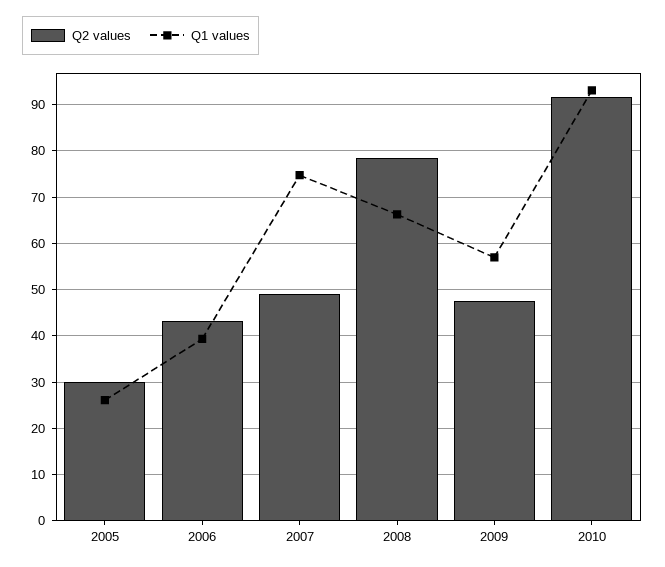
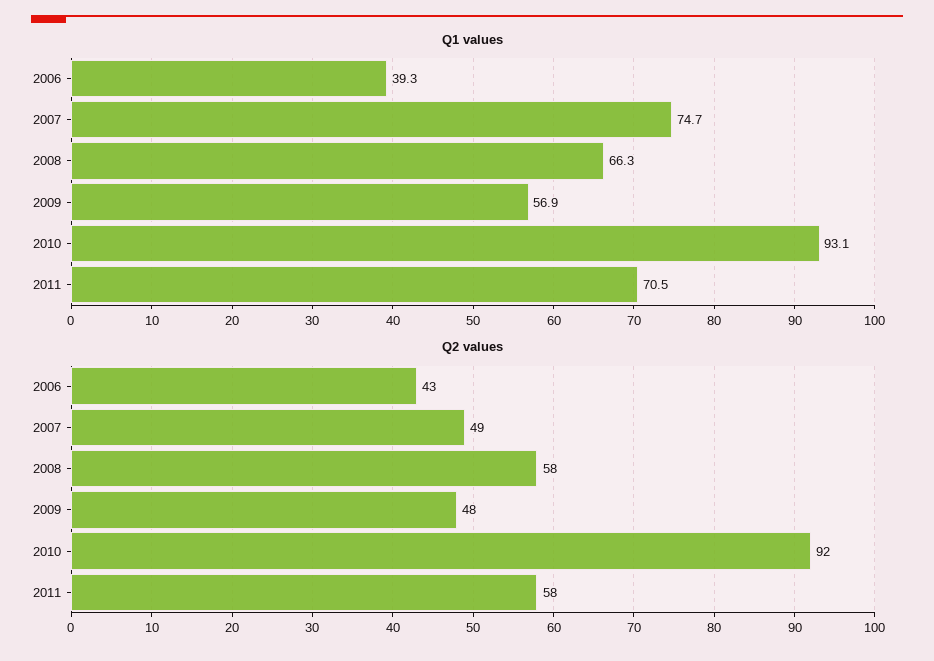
Q2 values, 2005: 30 -> none
Q1 values, 2005: 26 -> none
Q2 values, 2008: 78 -> 58
Q1 values, 2011: none -> 70.5
Q2 values, 2011: none -> 58

